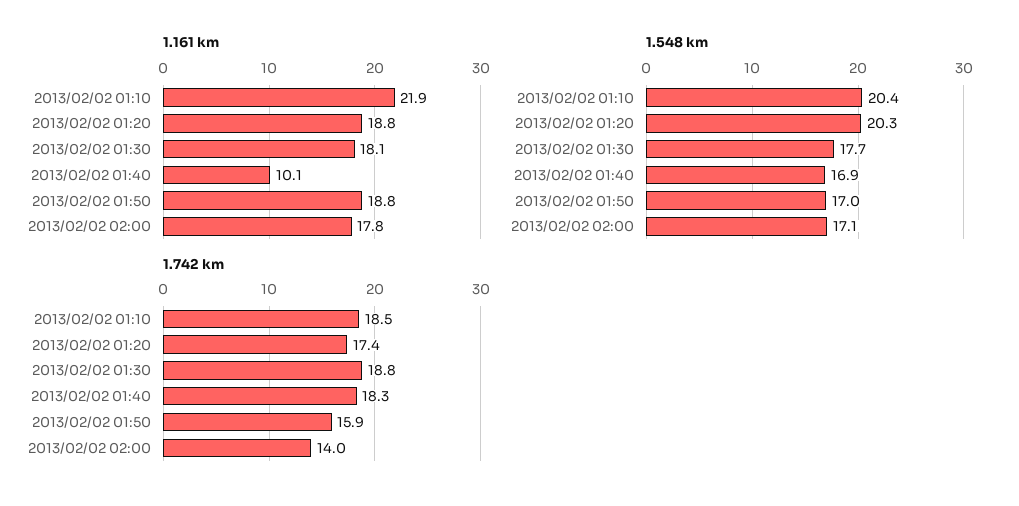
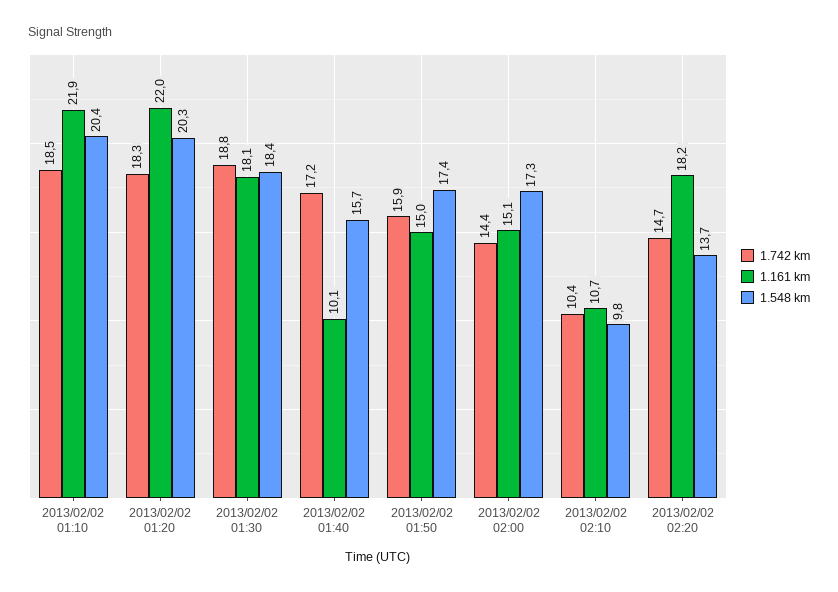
1.161 km, 2013/02/02 01:20: 18.8 -> 22
1.161 km, 2013/02/02 01:50: 18.8 -> 15
1.161 km, 2013/02/02 02:00: 17.8 -> 15.1
1.548 km, 2013/02/02 01:30: 17.7 -> 18.4
1.548 km, 2013/02/02 01:40: 16.9 -> 15.7
1.548 km, 2013/02/02 01:50: 17 -> 17.4
1.548 km, 2013/02/02 02:00: 17.1 -> 17.3
1.742 km, 2013/02/02 01:20: 17.4 -> 18.3
1.742 km, 2013/02/02 01:40: 18.3 -> 17.2
1.742 km, 2013/02/02 02:00: 14 -> 14.4
1.742 km, 2013/02/02 02:10: none -> 10.4
1.161 km, 2013/02/02 02:10: none -> 10.7
1.548 km, 2013/02/02 02:10: none -> 9.8
1.742 km, 2013/02/02 02:20: none -> 14.7
1.161 km, 2013/02/02 02:20: none -> 18.2
1.548 km, 2013/02/02 02:20: none -> 13.7

